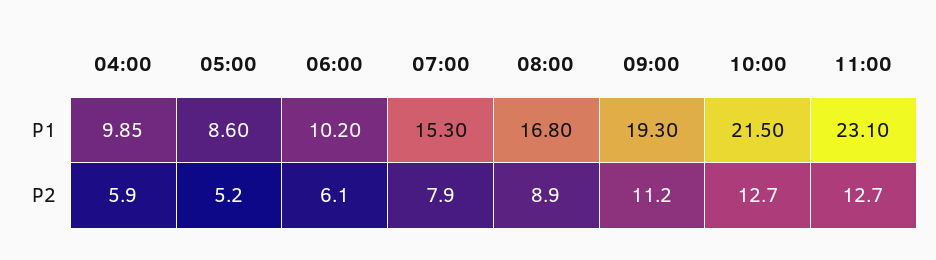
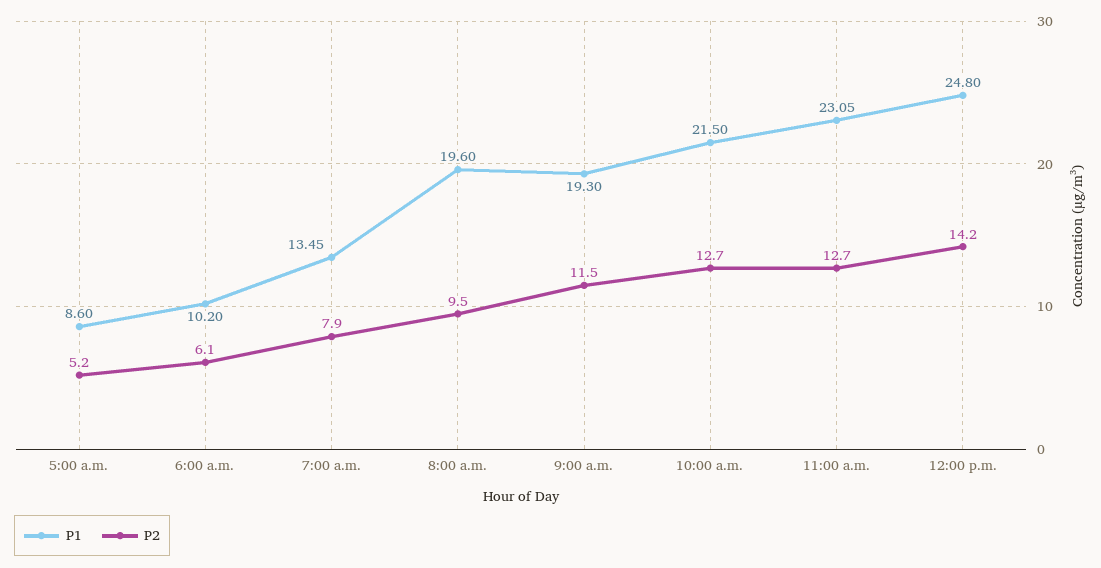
P1, 04:00: 9.85 -> none
P1, 07:00: 15.3 -> 13.45
P1, 08:00: 16.8 -> 19.6
P1, 11:00: 23.1 -> 23.05
P2, 04:00: 5.9 -> none
P2, 08:00: 8.9 -> 9.5
P2, 09:00: 11.2 -> 11.5
P1, 12:00 p.m.: none -> 24.8
P2, 12:00 p.m.: none -> 14.2

